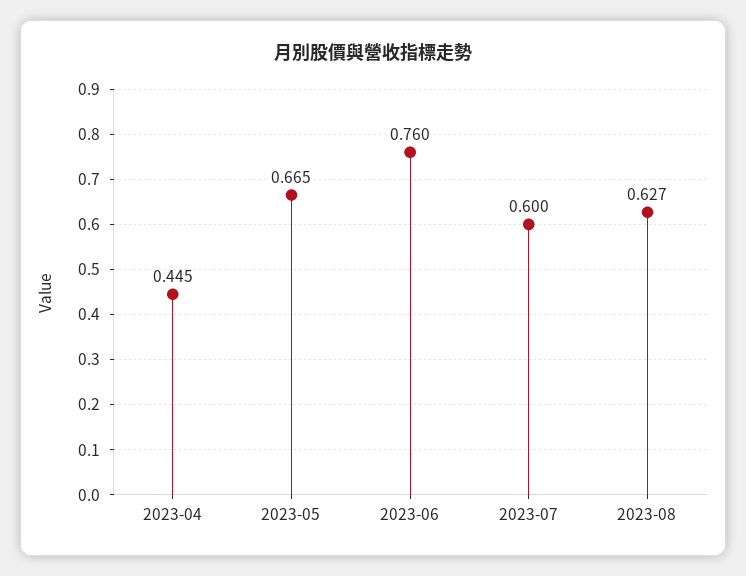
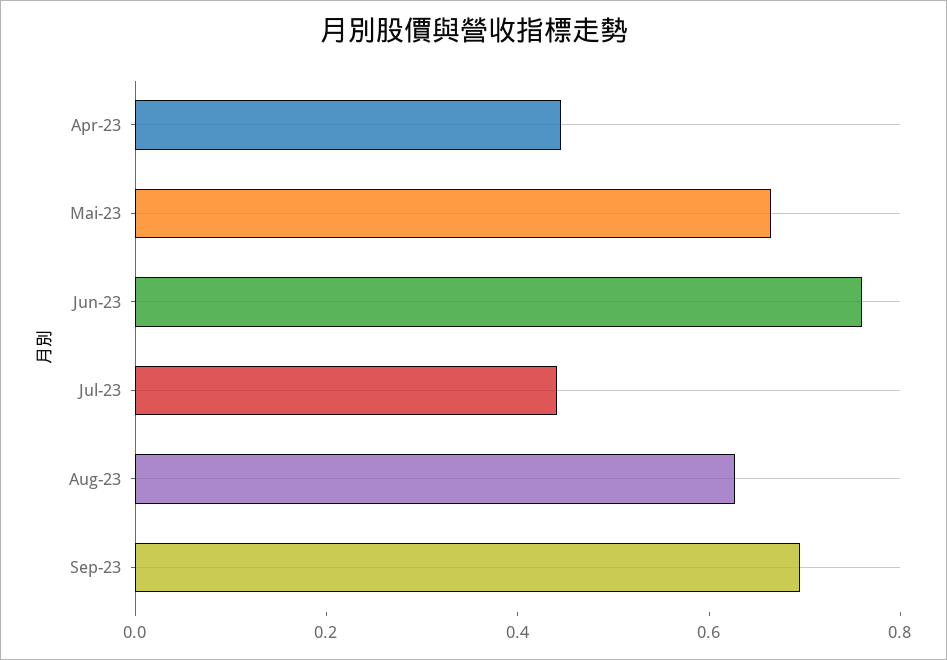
2023-07: 0.6 -> 0.45
Sep-23: none -> 0.7

